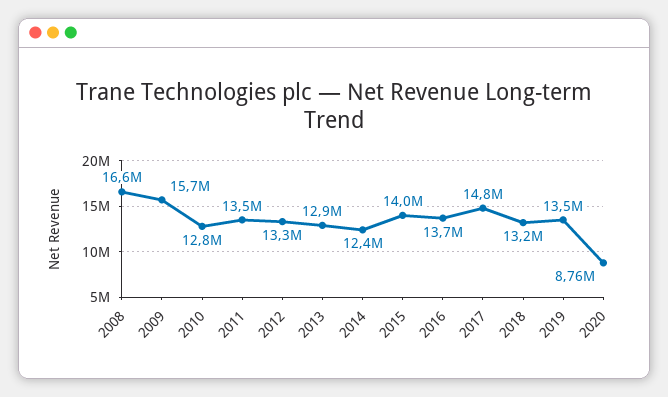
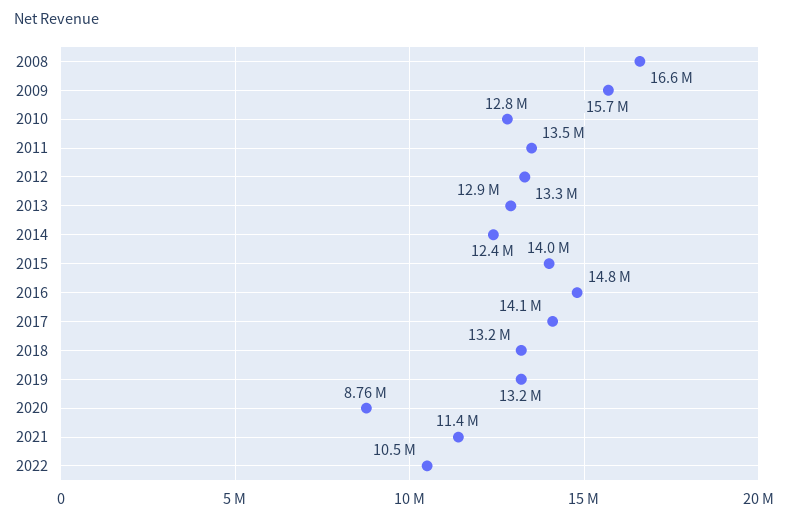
2016: 13700000 -> 14800000
2017: 14800000 -> 14100000
2019: 13500000 -> 13200000
2021: none -> 11400000
2022: none -> 10500000

